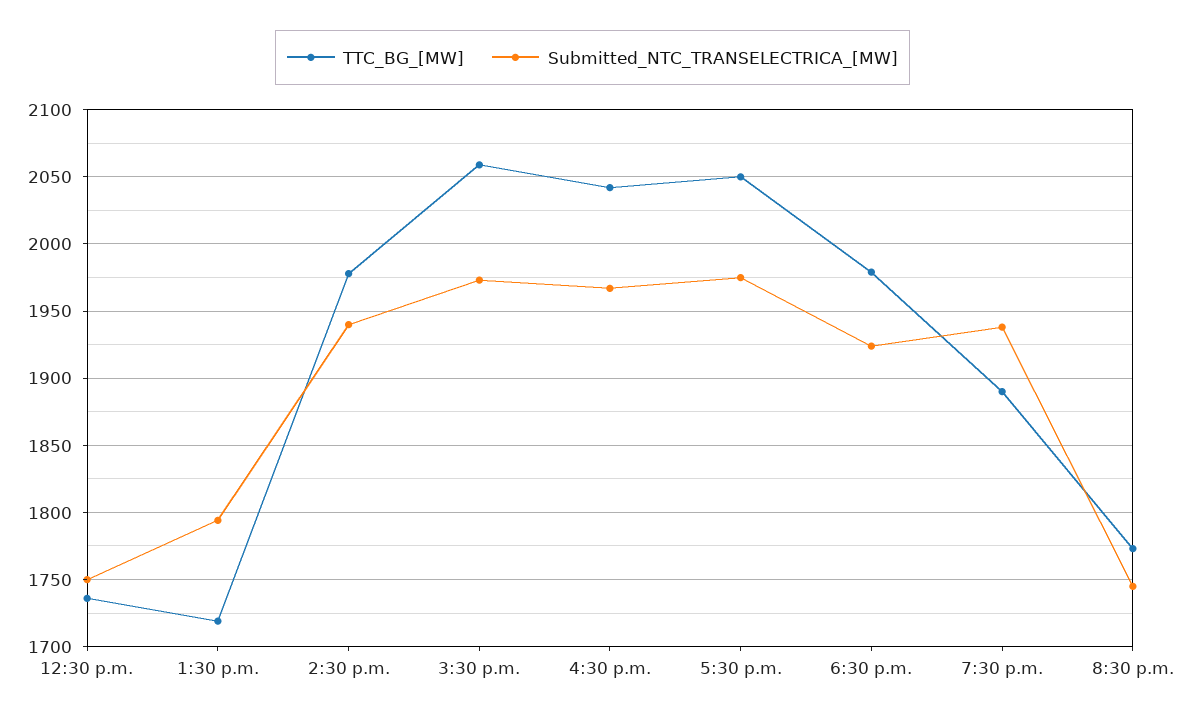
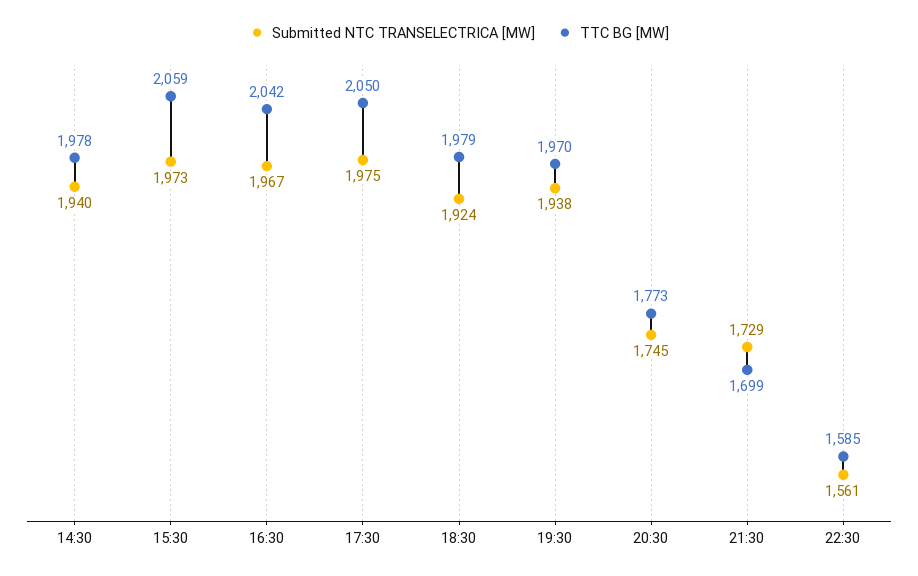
TTC_BG_[MW], 12:30 p.m.: 1735 -> none
Submitted_NTC_TRANSELECTRICA_[MW], 12:30 p.m.: 1750 -> none
TTC_BG_[MW], 1:30 p.m.: 1720 -> none
Submitted_NTC_TRANSELECTRICA_[MW], 1:30 p.m.: 1795 -> none
TTC_BG_[MW], 7:30 p.m.: 1890 -> 1970
Submitted_NTC_TRANSELECTRICA_[MW], 21:30: none -> 1729
TTC_BG_[MW], 21:30: none -> 1699
Submitted_NTC_TRANSELECTRICA_[MW], 22:30: none -> 1561
TTC_BG_[MW], 22:30: none -> 1585

